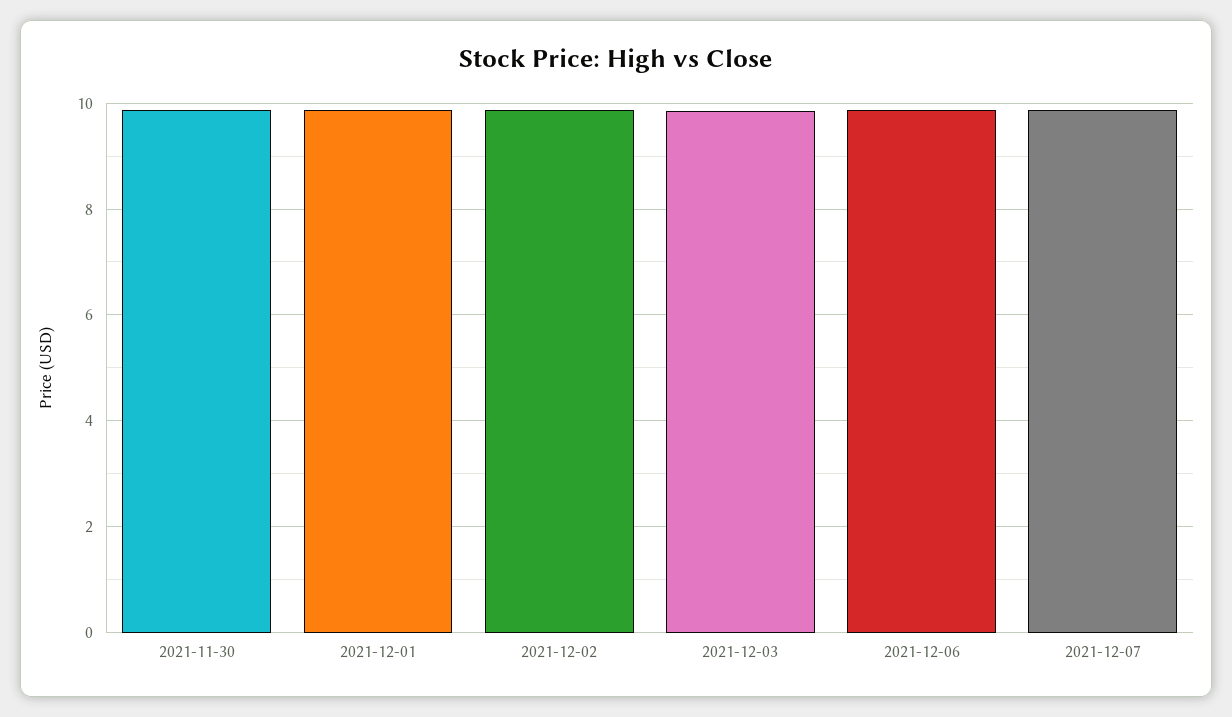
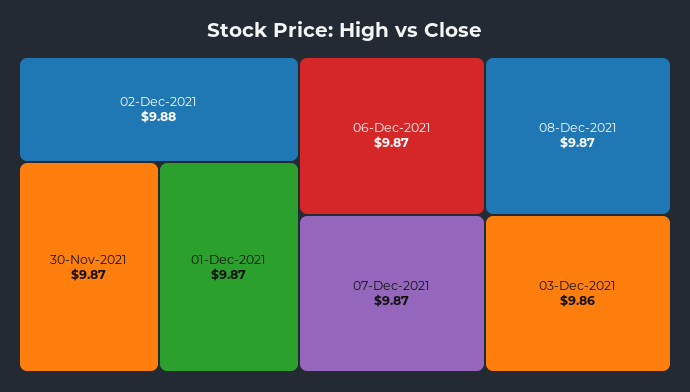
08-Dec-2021: none -> 9.87

